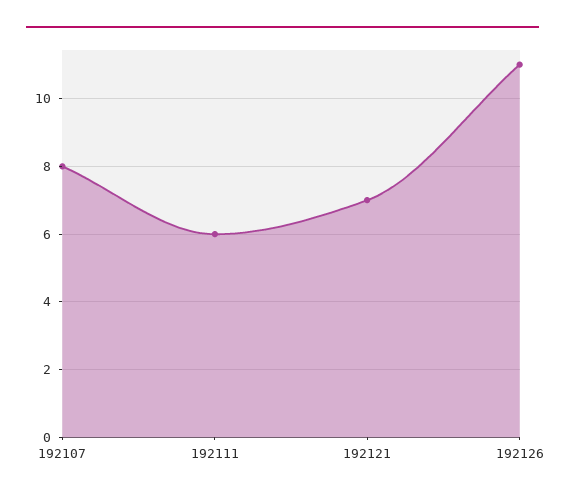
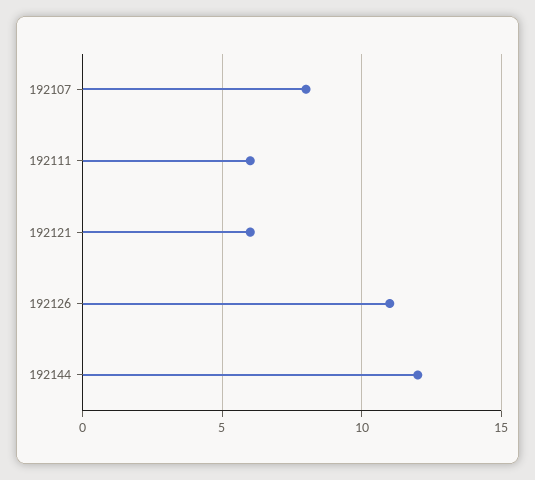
192121: 7 -> 6
192144: none -> 12

